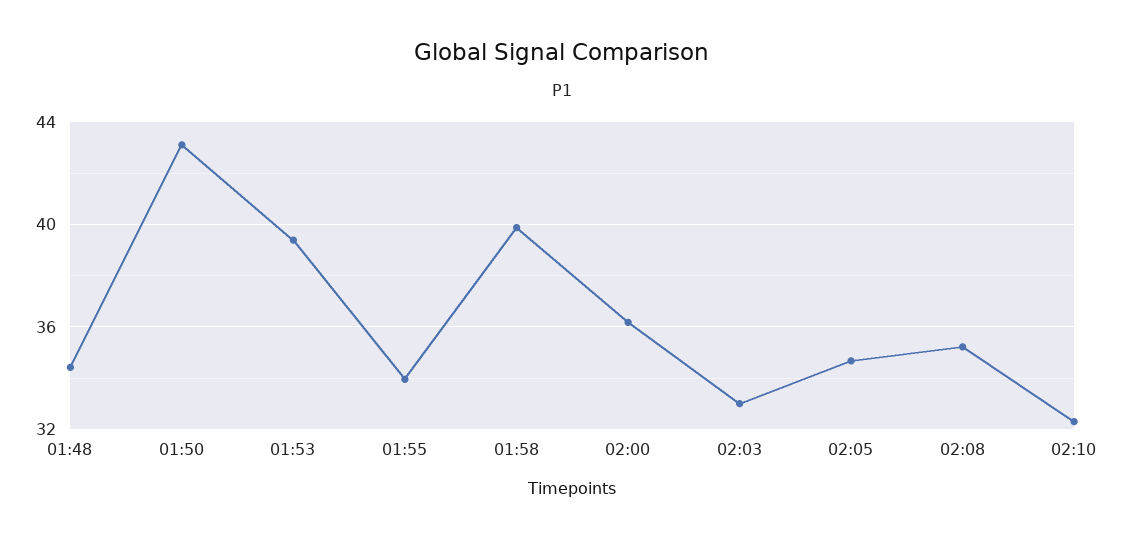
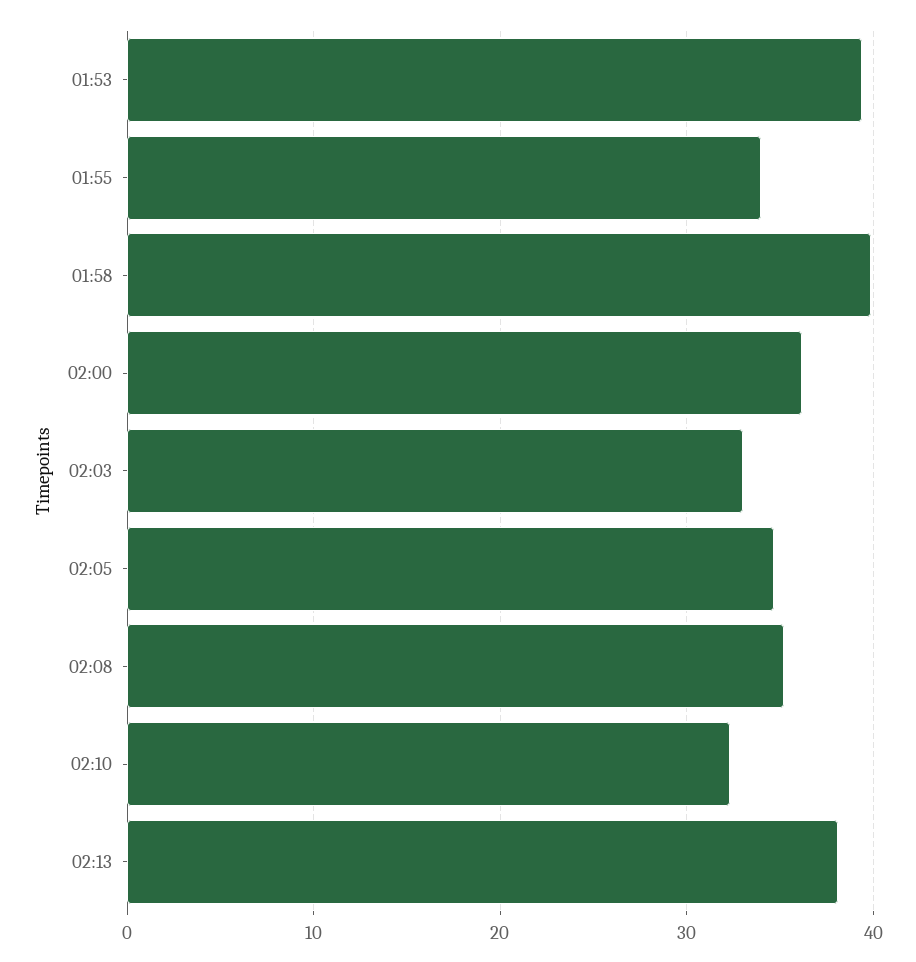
01:48: 34.5 -> none
01:50: 43 -> none
02:13: none -> 38

